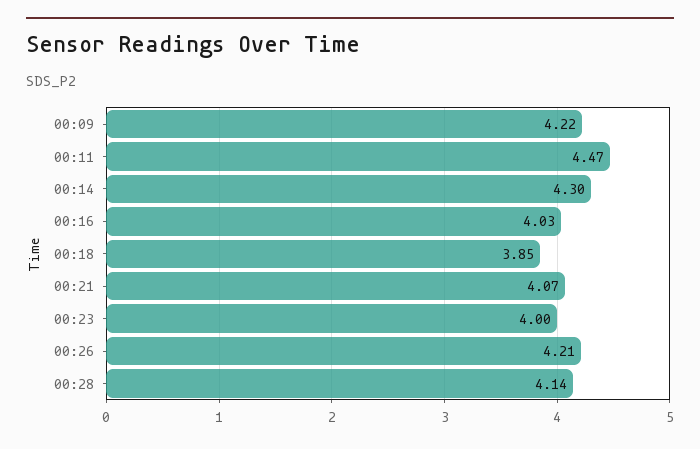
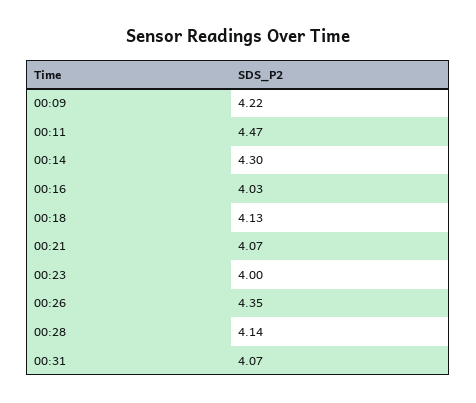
00:18: 3.85 -> 4.13
00:26: 4.21 -> 4.35
00:31: none -> 4.07

